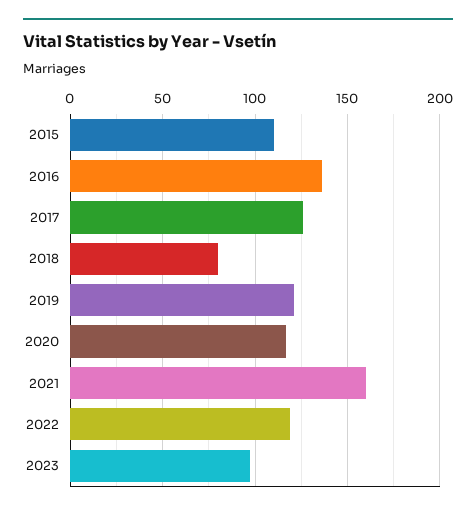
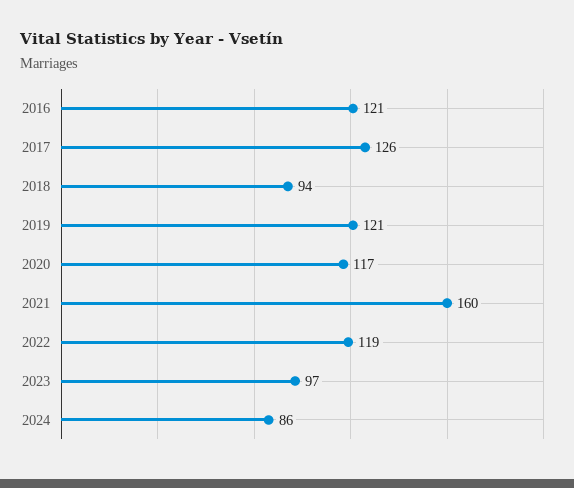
2015: 110 -> none
2016: 135 -> 121
2018: 80 -> 94
2024: none -> 86

